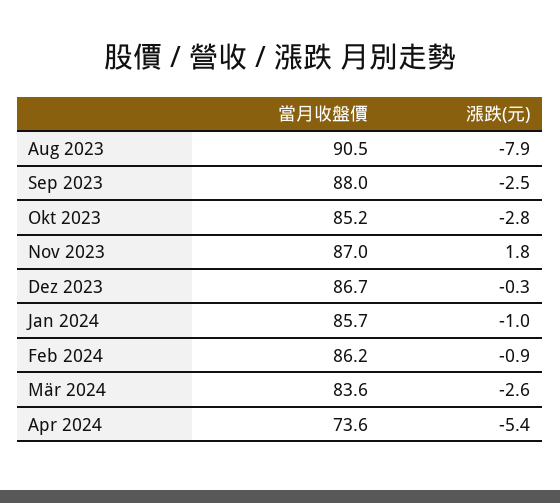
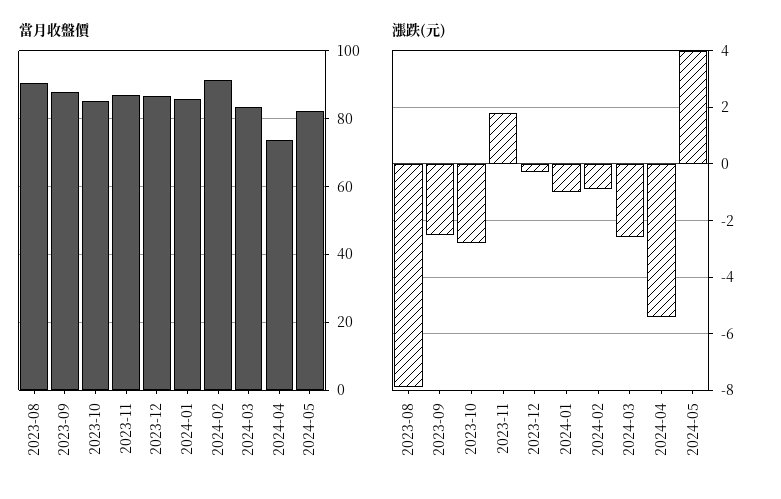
當月收盤價, Feb 2024: 86.2 -> 92
當月收盤價, 2024-05: none -> 82
漲跌(元), 2024-05: none -> 4

